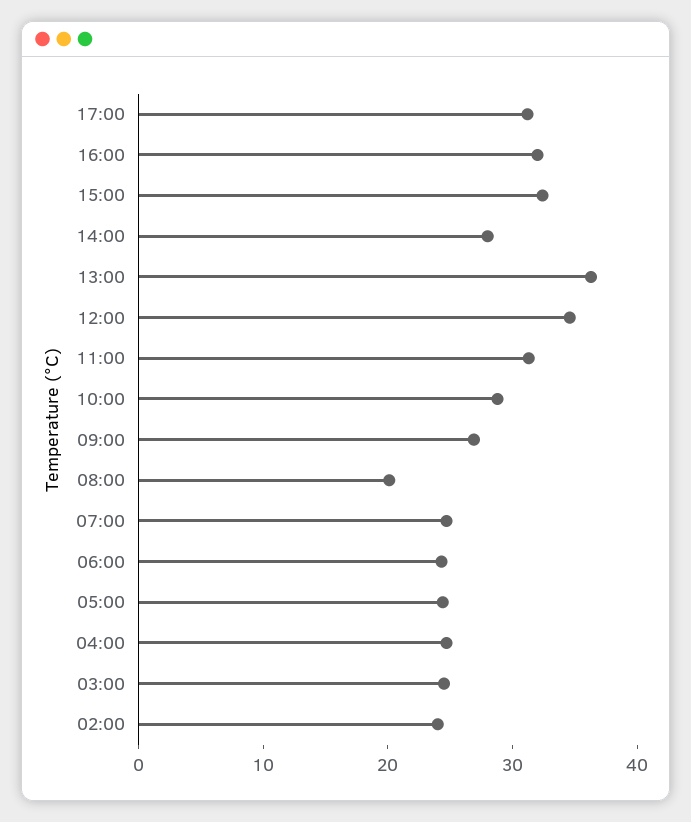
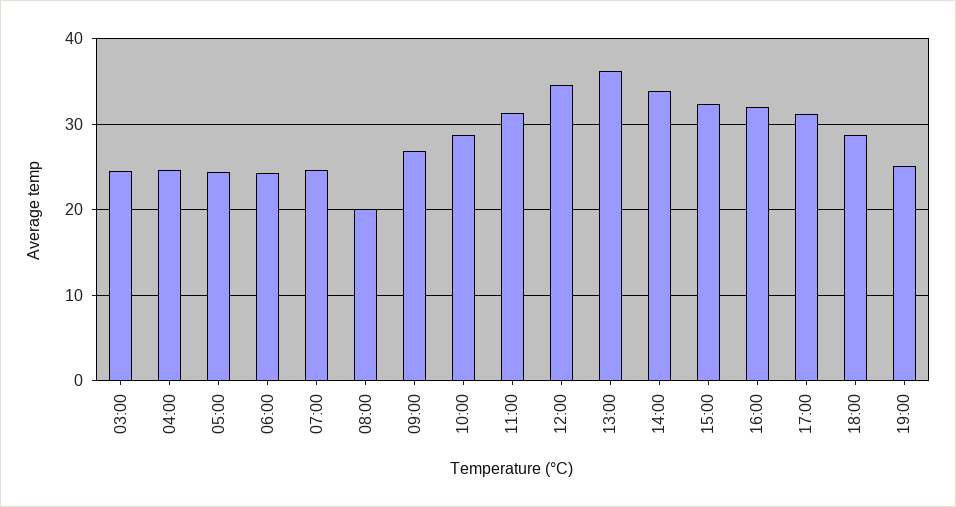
14:00: 28 -> 34
02:00: 24 -> none
18:00: none -> 29
19:00: none -> 25

